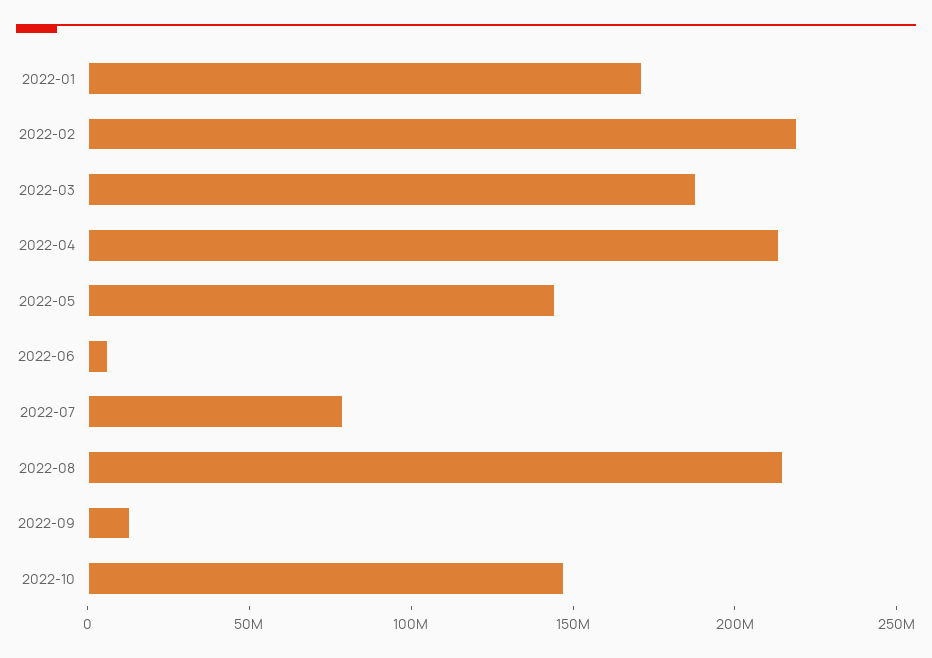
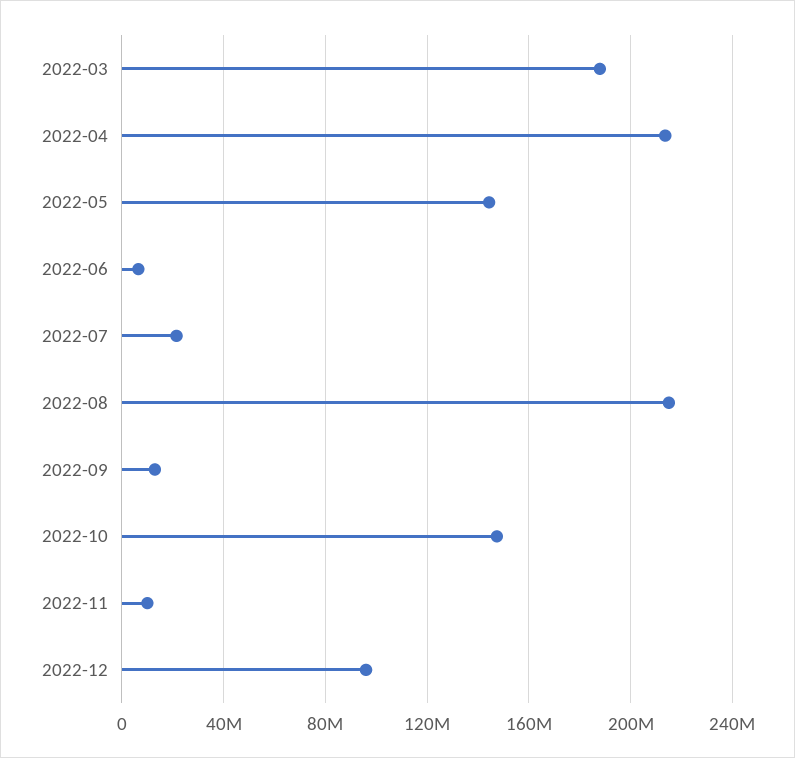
2022-01: 170000000 -> none
2022-02: 220000000 -> none
2022-07: 80000000 -> 20000000
2022-11: none -> 10000000
2022-12: none -> 95000000

